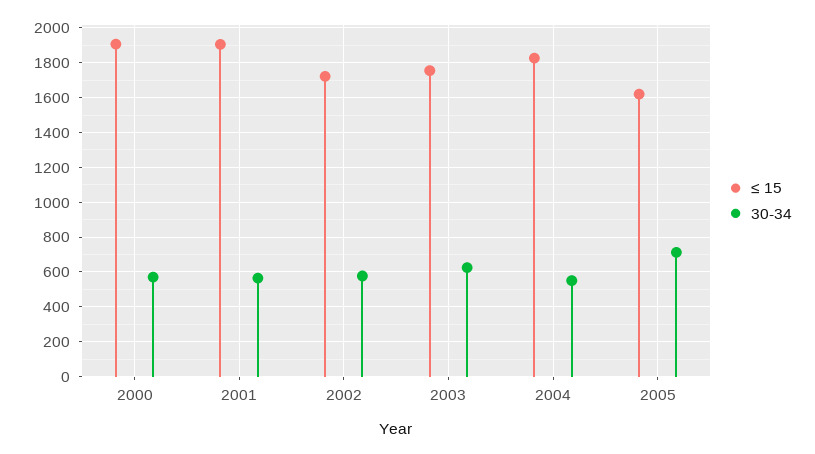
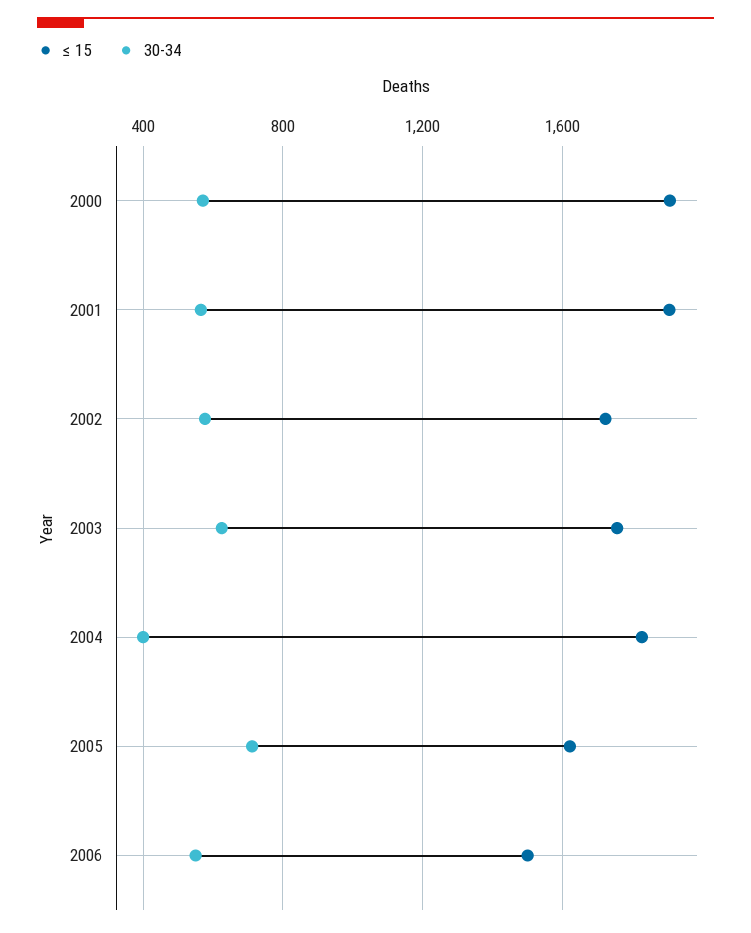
30-34, 2004: 550 -> 400
≤ 15, 2006: none -> 1500
30-34, 2006: none -> 550

